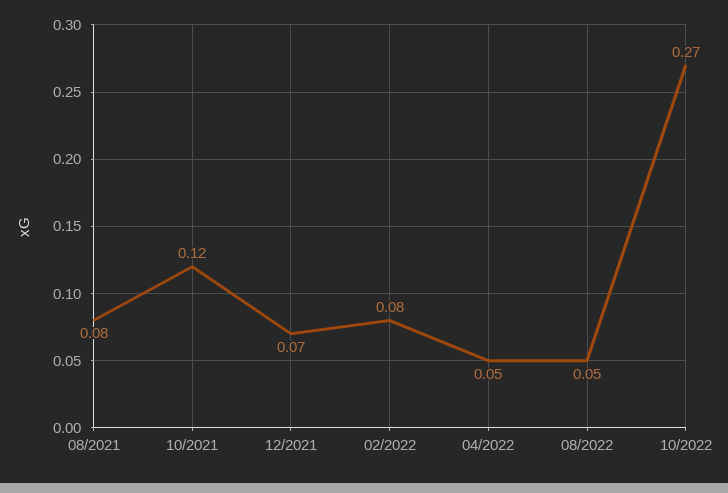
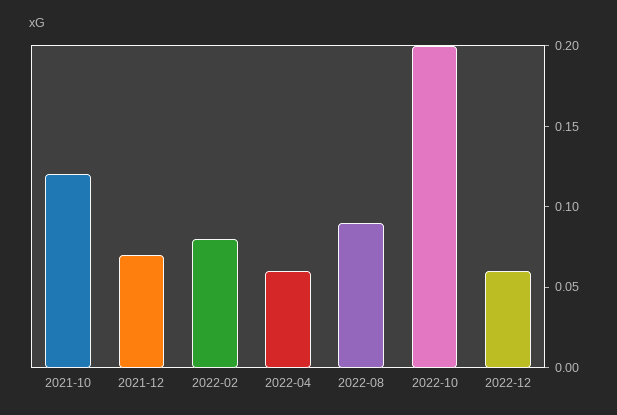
08/2021: 0.08 -> none
04/2022: 0.05 -> 0.06
08/2022: 0.05 -> 0.09
10/2022: 0.27 -> 0.2
2022-12: none -> 0.06

